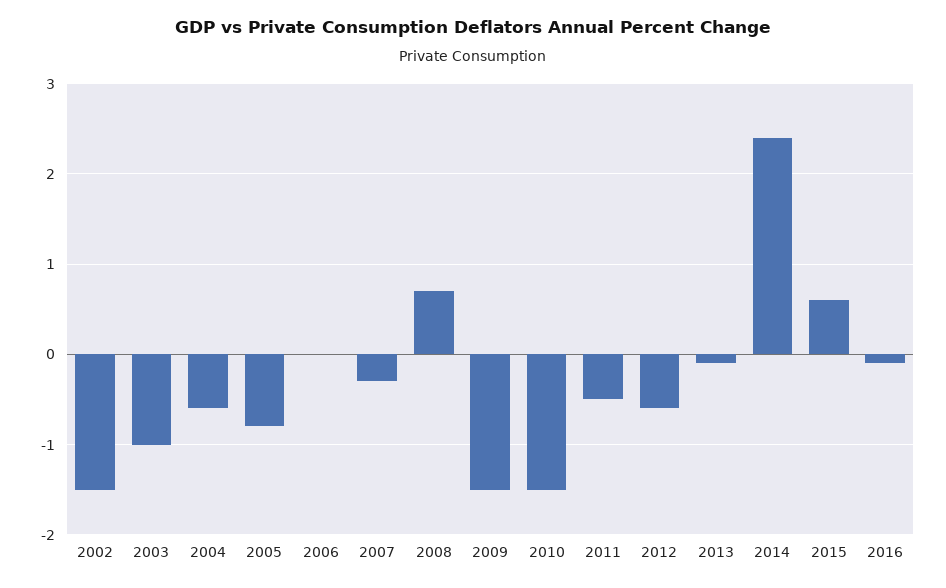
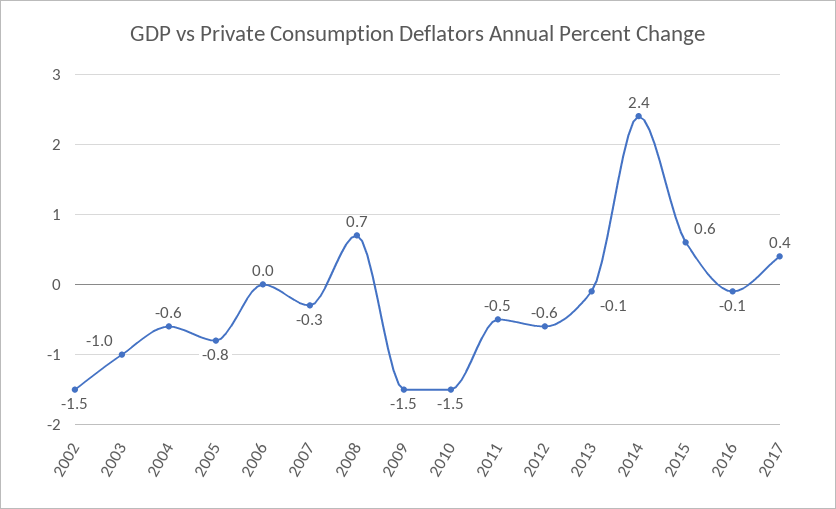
2017: none -> 0.4

